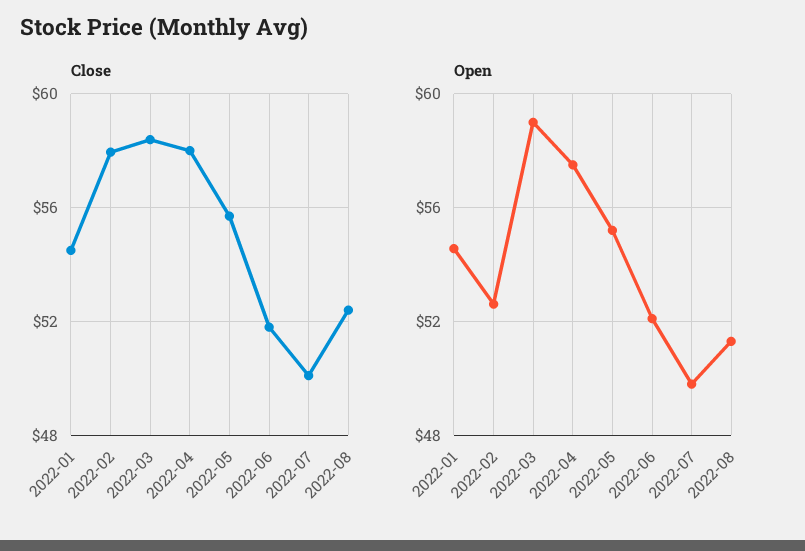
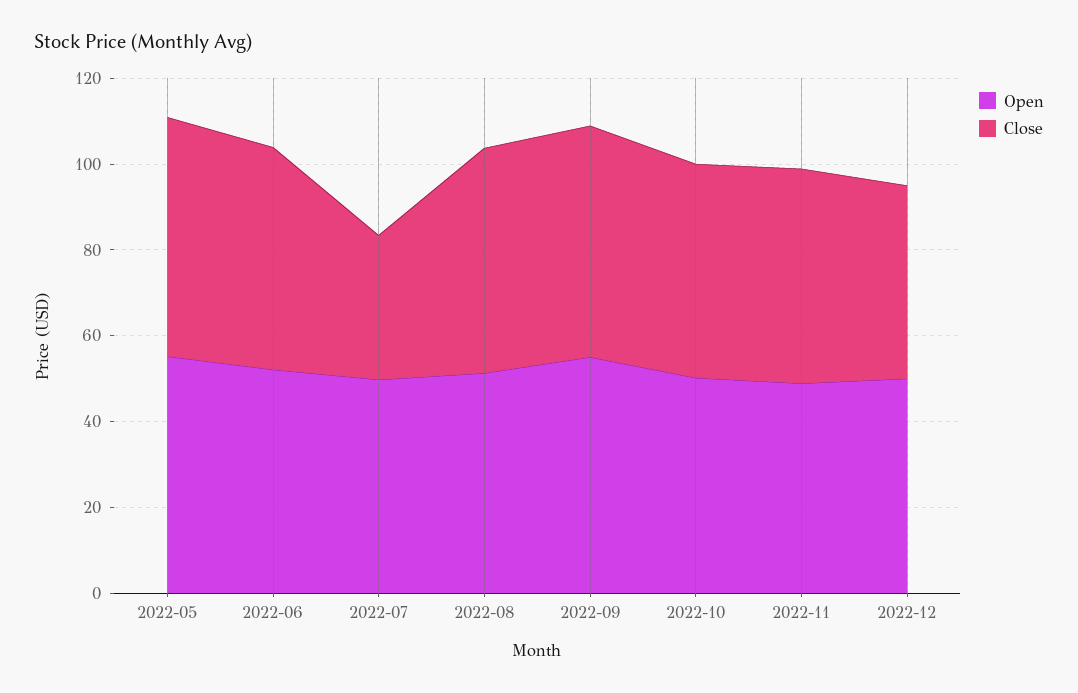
Close, 2022-01: 54.5 -> none
Close, 2022-02: 58 -> none
Close, 2022-03: 58.5 -> none
Close, 2022-04: 58 -> none
Close, 2022-07: 50 -> 35
Open, 2022-01: 54.5 -> none
Open, 2022-02: 52.5 -> none
Open, 2022-03: 59 -> none
Open, 2022-04: 57.5 -> none
Open, 2022-09: none -> 55
Close, 2022-09: none -> 55
Open, 2022-10: none -> 50
Close, 2022-10: none -> 50
Open, 2022-11: none -> 50
Close, 2022-11: none -> 50
Open, 2022-12: none -> 50
Close, 2022-12: none -> 45

